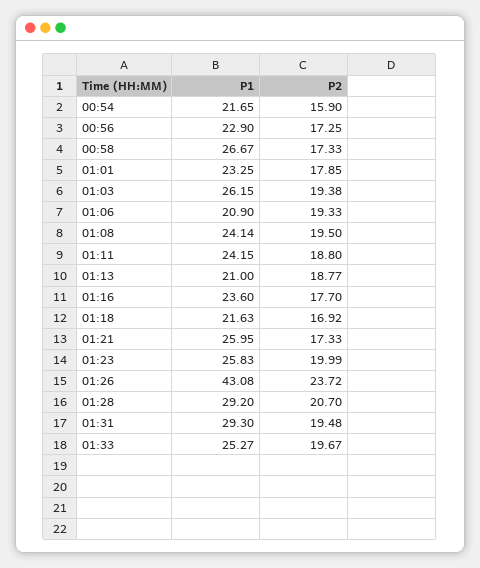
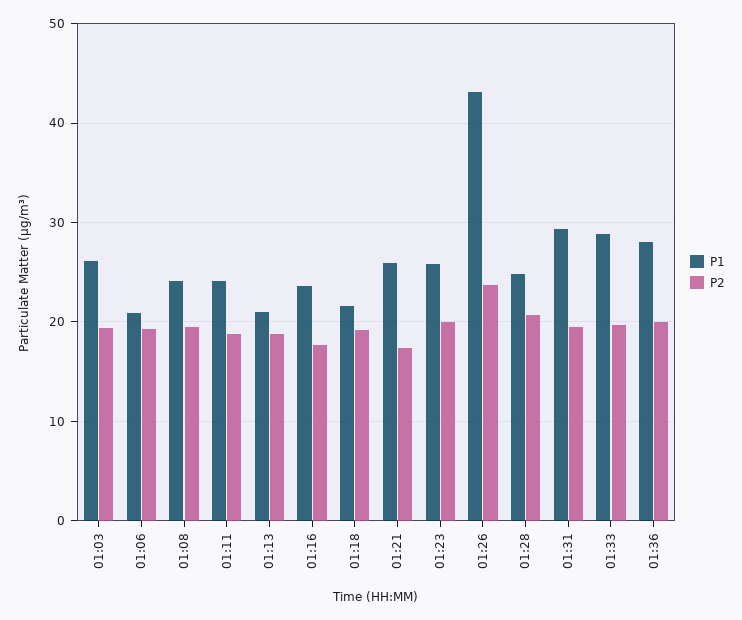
P1, 00:54: 21.65 -> none
P2, 00:54: 15.9 -> none
P1, 00:56: 22.9 -> none
P2, 00:56: 17.25 -> none
P1, 00:58: 26.67 -> none
P2, 00:58: 17.33 -> none
P1, 01:01: 23.25 -> none
P2, 01:01: 17.85 -> none
P2, 01:18: 16.92 -> 19
P1, 01:28: 29.2 -> 25
P1, 01:33: 25.27 -> 29
P1, 01:36: none -> 28
P2, 01:36: none -> 20

